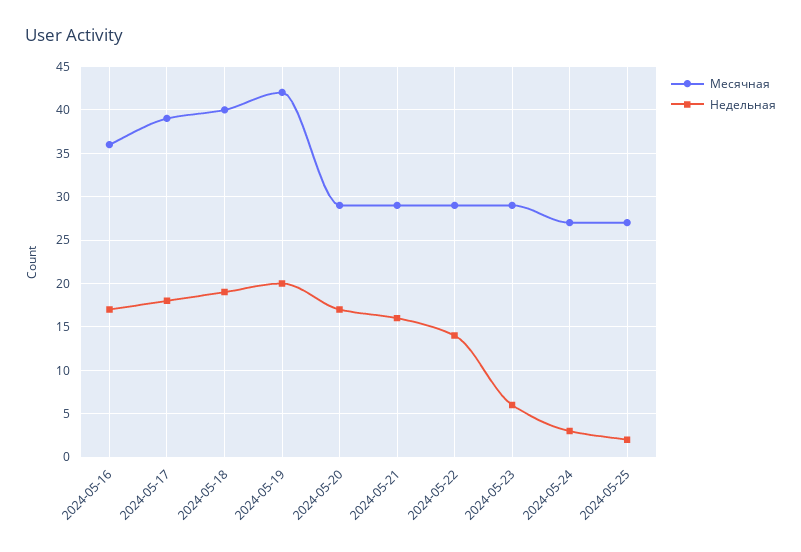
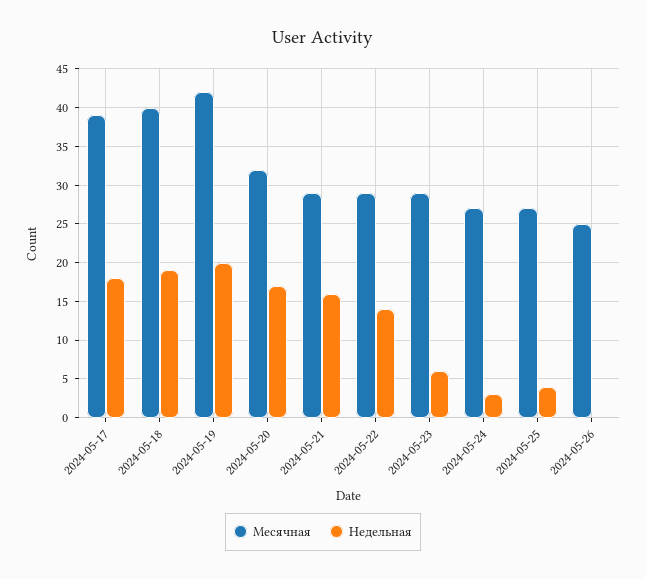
Месячная, 2024-05-16: 36 -> none
Недельная, 2024-05-16: 17 -> none
Месячная, 2024-05-20: 29 -> 32
Недельная, 2024-05-25: 2 -> 4
Месячная, 2024-05-26: none -> 25
Недельная, 2024-05-26: none -> 0

